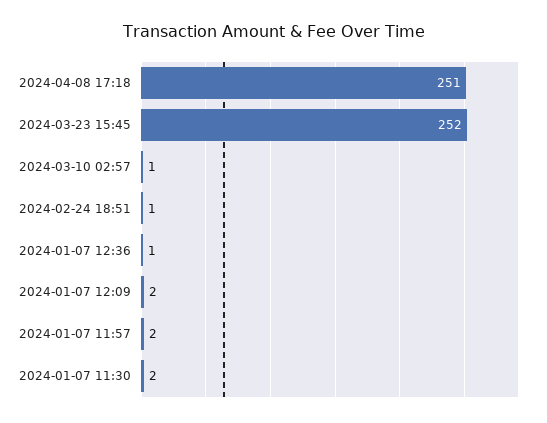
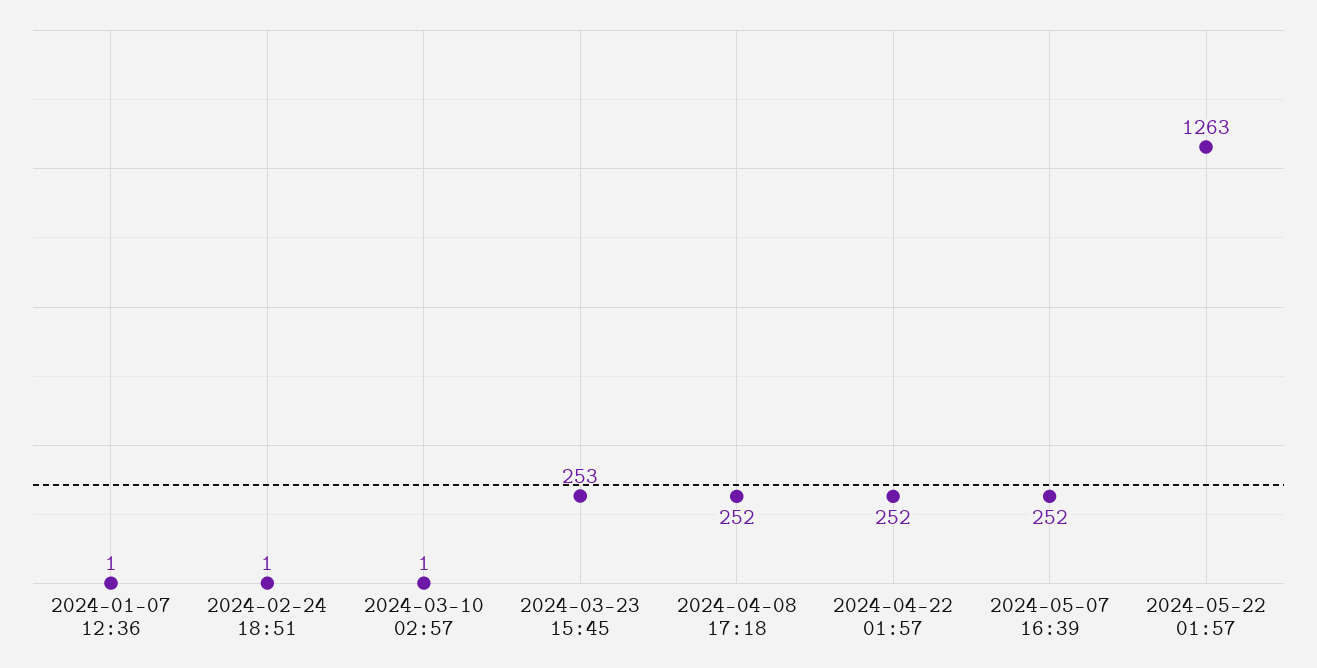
2024-04-08 17:18: 251 -> 252
2024-03-23 15:45: 252 -> 253
2024-01-07 12:09: 2 -> none
2024-01-07 11:57: 2 -> none
2024-01-07 11:30: 2 -> none
2024-04-22 01:57: none -> 252
2024-05-07 16:39: none -> 252
2024-05-22 01:57: none -> 1263

